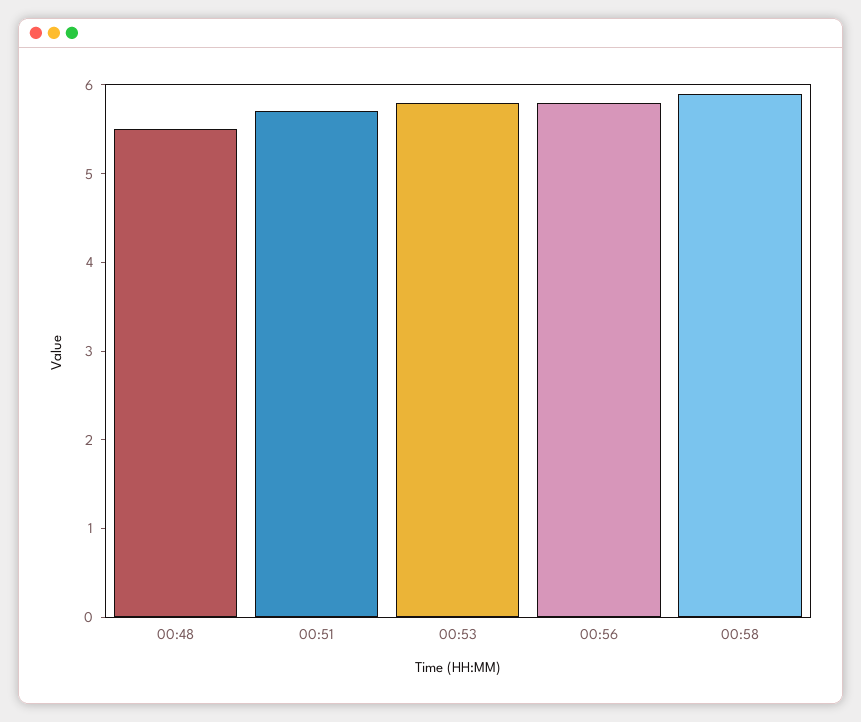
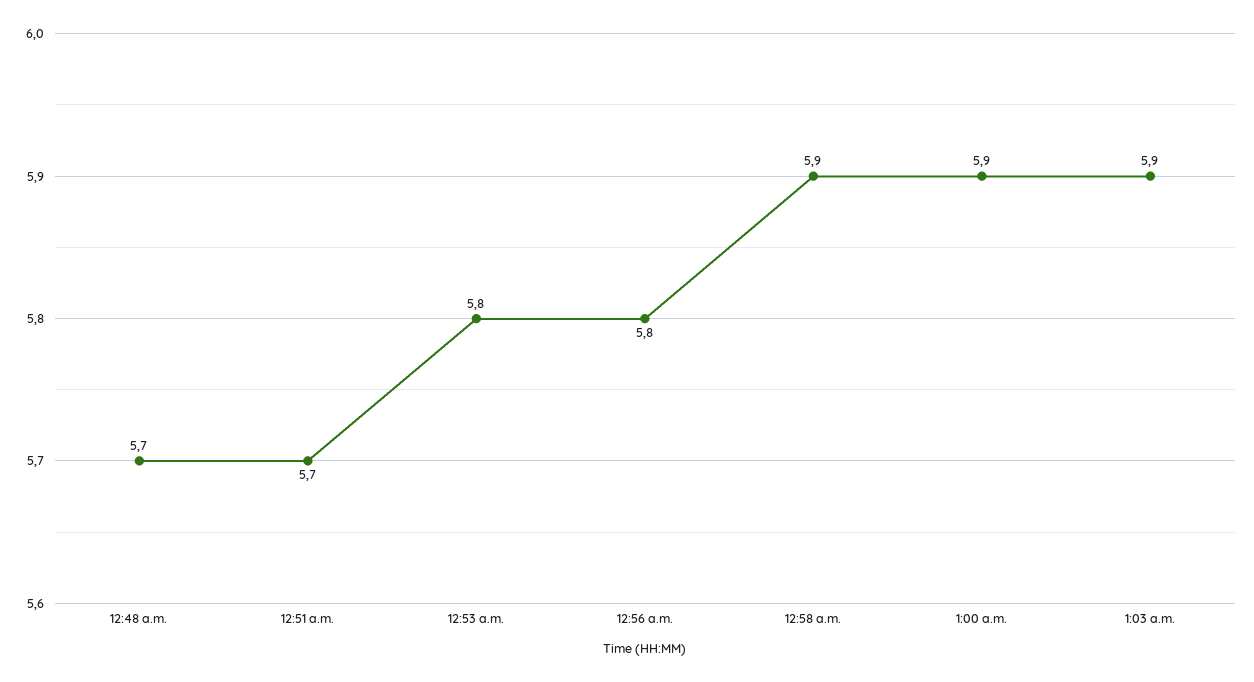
00:48: 5.5 -> 5.7
1:00 a.m.: none -> 5.9
1:03 a.m.: none -> 5.9

